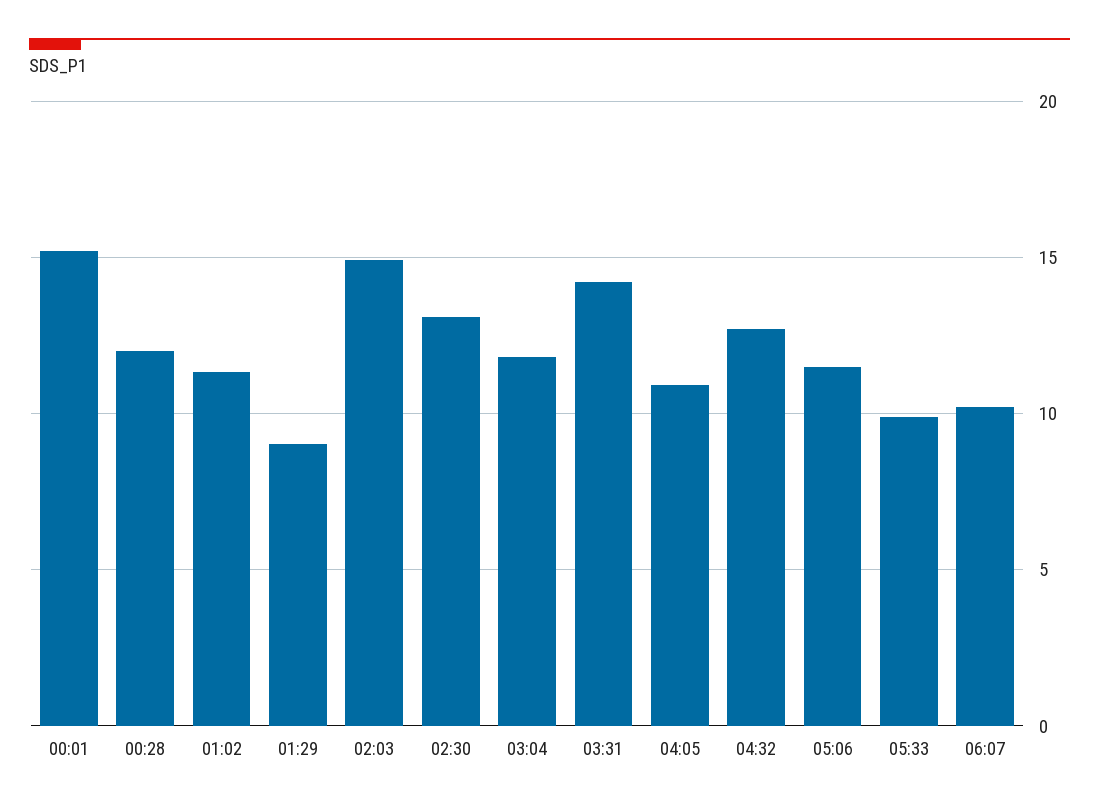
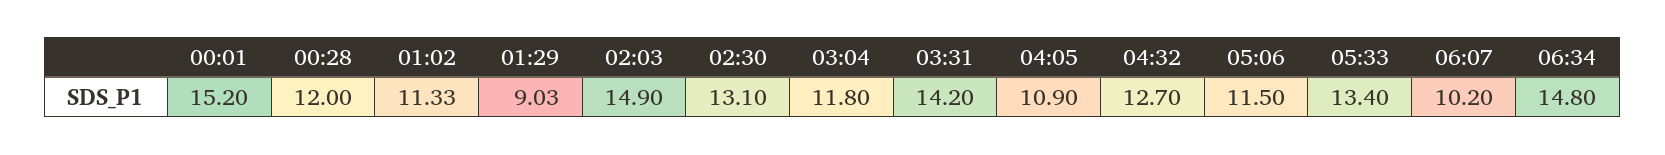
05:33: 10 -> 13.4
06:34: none -> 14.8

